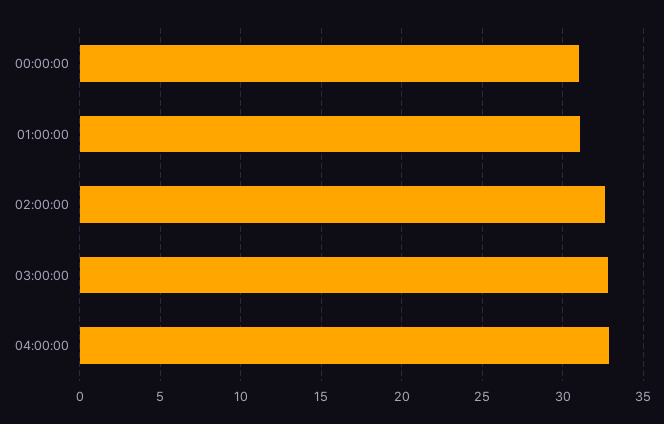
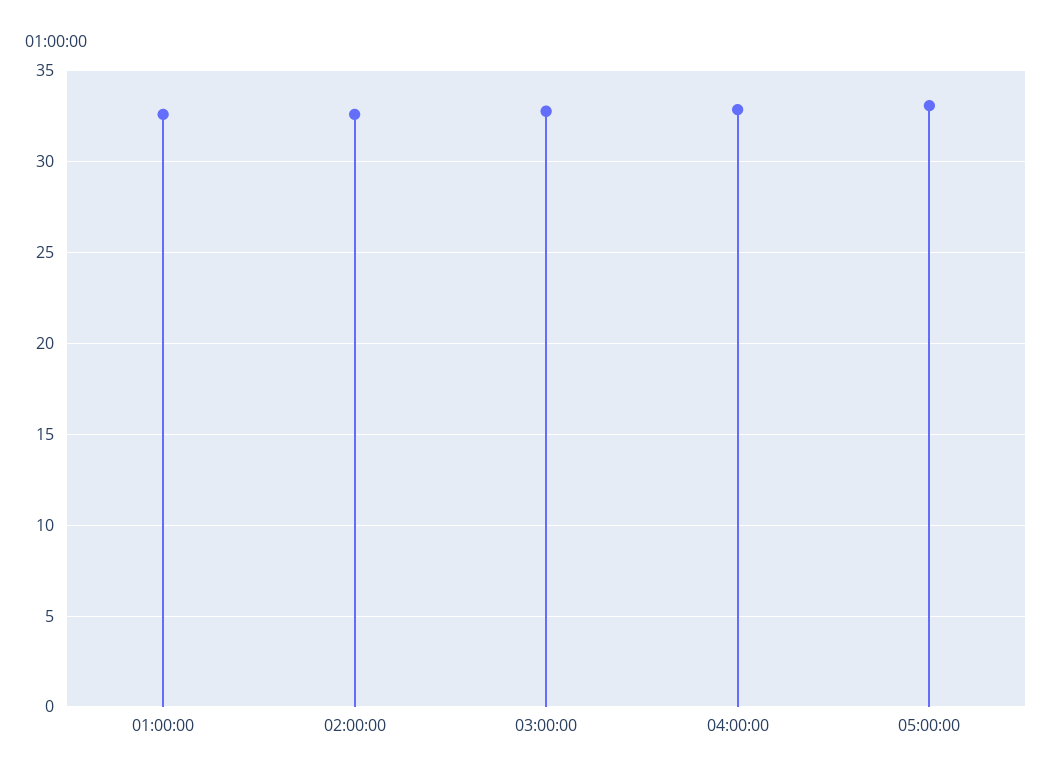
00:00:00: 31 -> none
01:00:00: 31 -> 32.5
05:00:00: none -> 33

